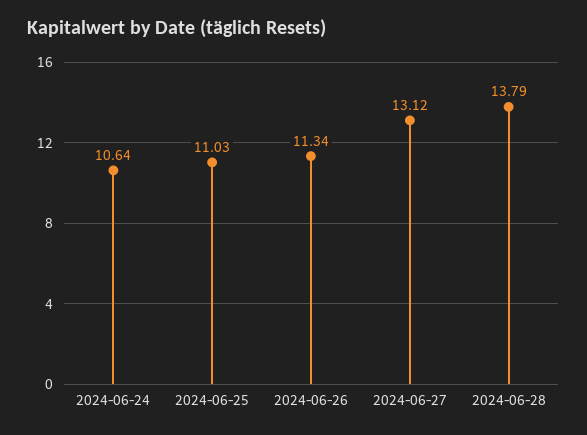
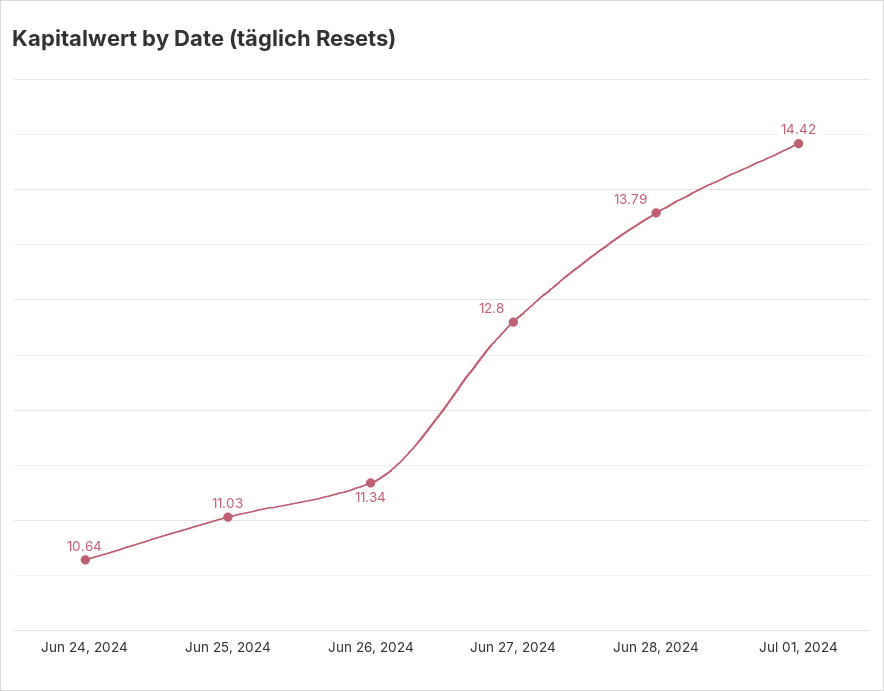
2024-06-27: 13.12 -> 12.8
Jul 01, 2024: none -> 14.42

